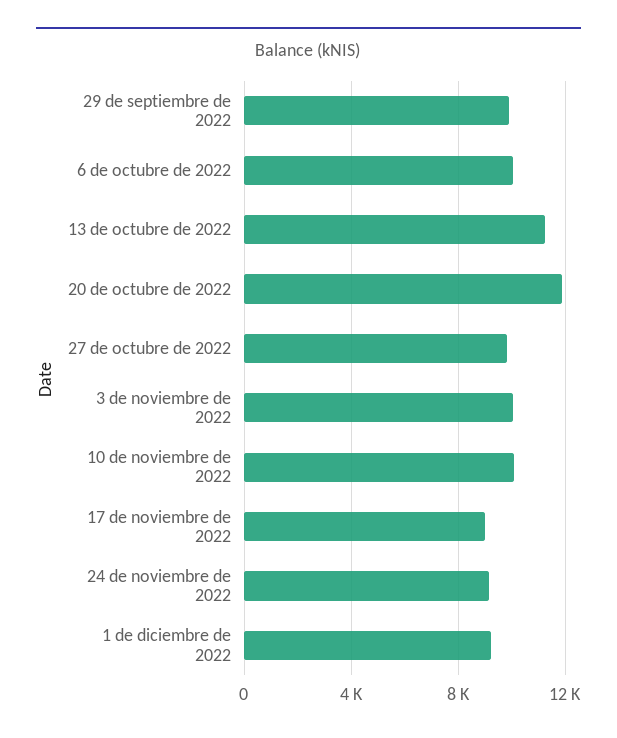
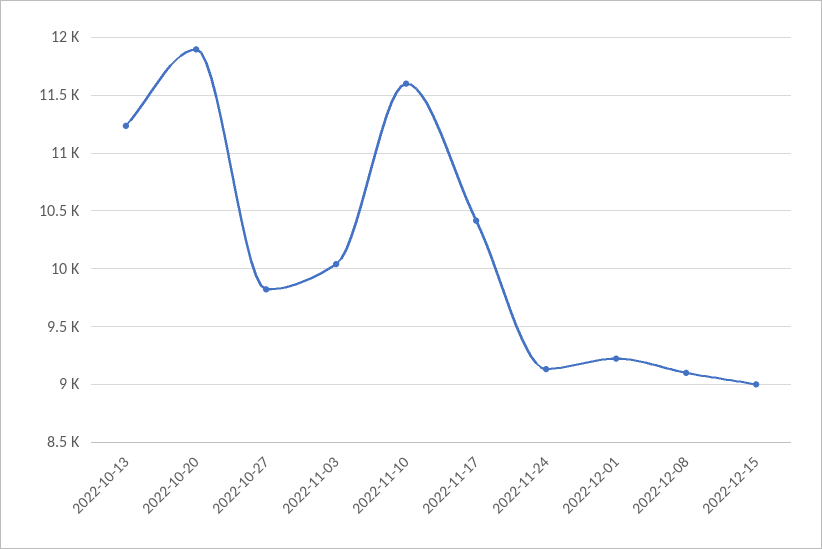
29 de septiembre de 2022: 10000 -> none
6 de octubre de 2022: 10000 -> none
10 de noviembre de 2022: 10000 -> 11600
17 de noviembre de 2022: 9000 -> 10400
2022-12-08: none -> 9100
2022-12-15: none -> 9000

